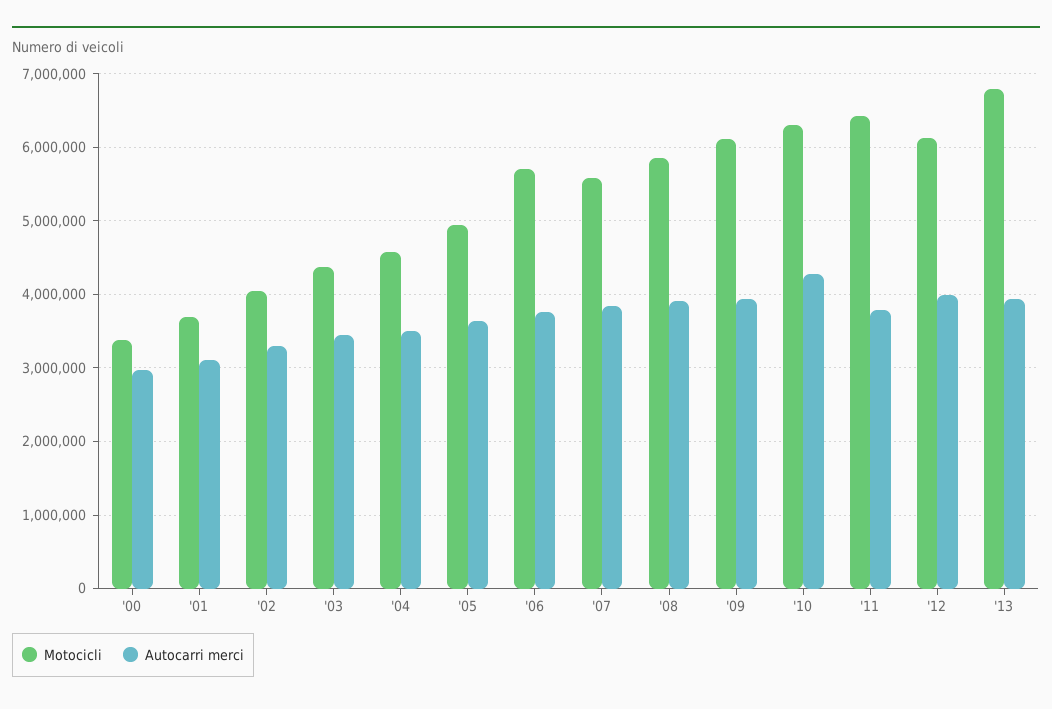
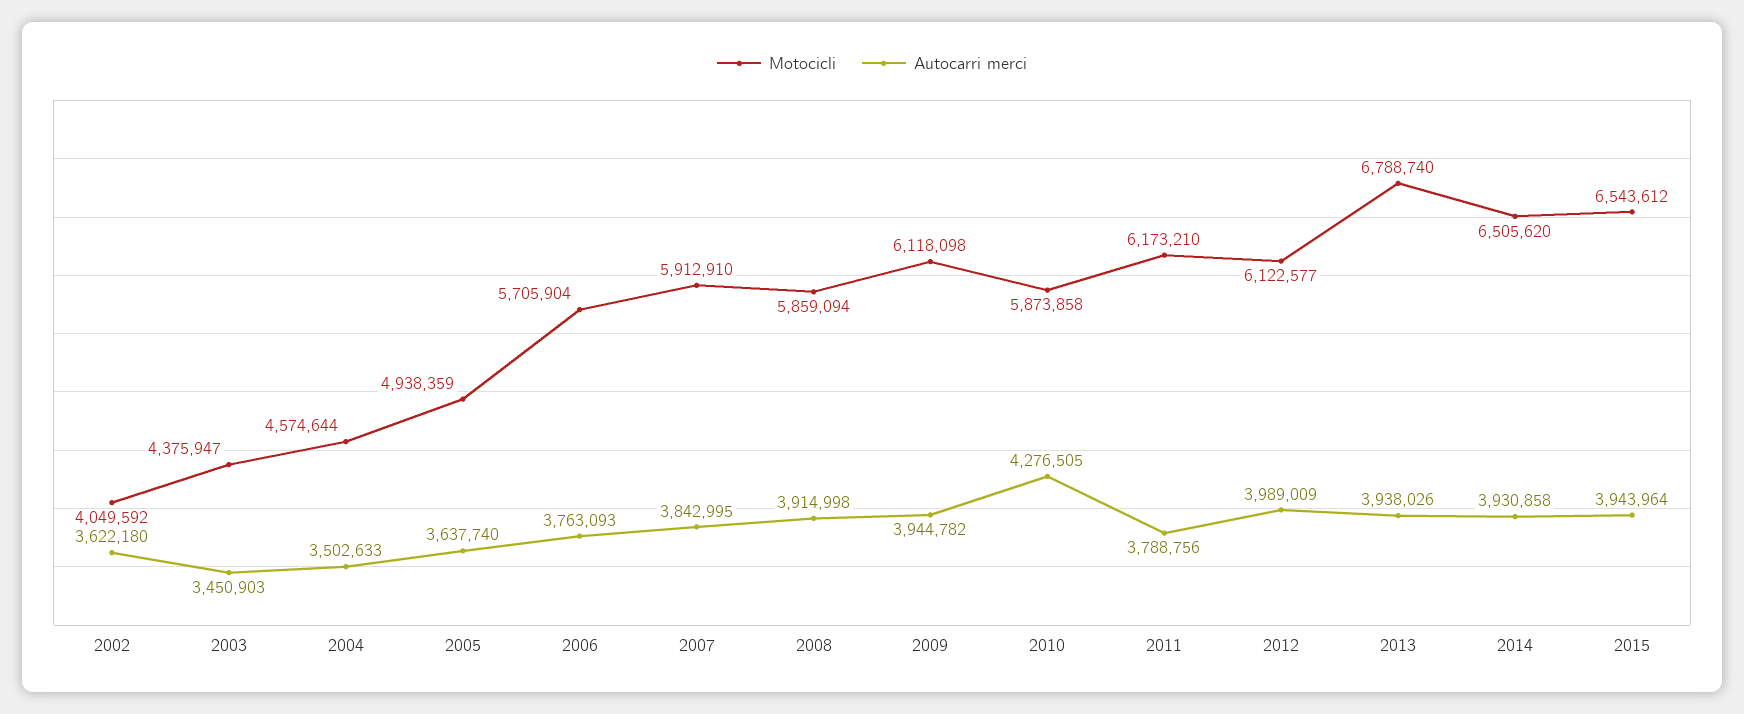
Motocicli, '00: 3400000 -> none
Autocarri merci, '00: 3000000 -> none
Motocicli, '01: 3700000 -> none
Autocarri merci, '01: 3100000 -> none
Autocarri merci, '02: 3300000 -> 3622180
Motocicli, '07: 5600000 -> 5912910
Motocicli, '10: 6300000 -> 5873858
Motocicli, '11: 6400000 -> 6173210
Motocicli, 2014: none -> 6505620
Autocarri merci, 2014: none -> 3930858
Motocicli, 2015: none -> 6543612
Autocarri merci, 2015: none -> 3943964

